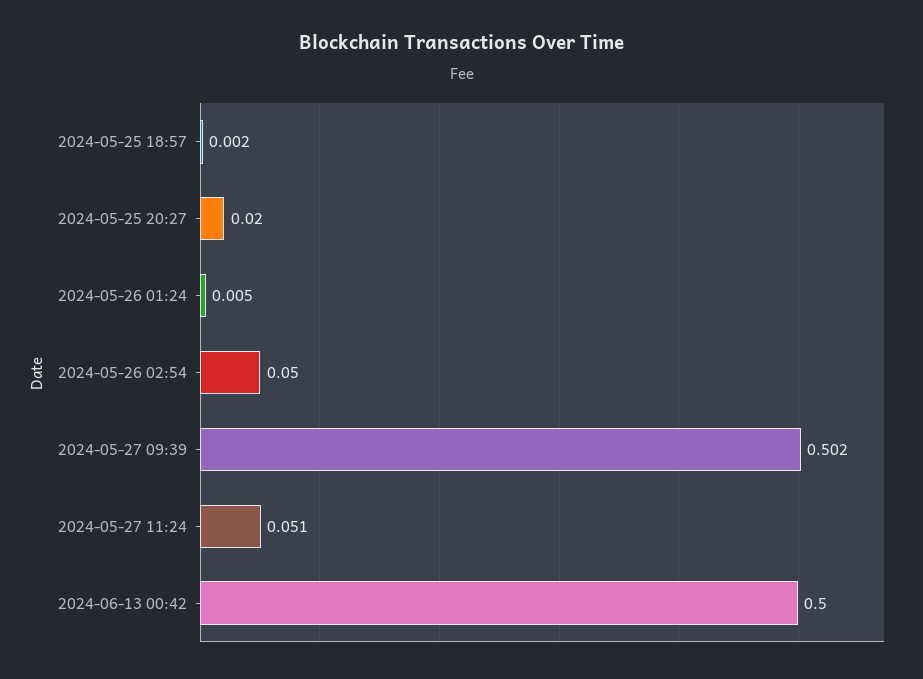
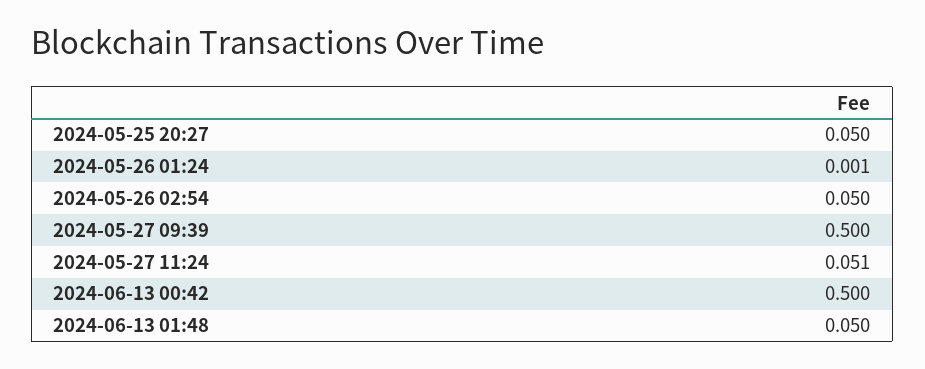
2024-05-25 18:57: 0.002 -> none
2024-05-25 20:27: 0.02 -> 0.05
2024-05-26 01:24: 0.005 -> 0.001
2024-05-27 09:39: 0.502 -> 0.5
2024-06-13 01:48: none -> 0.05

